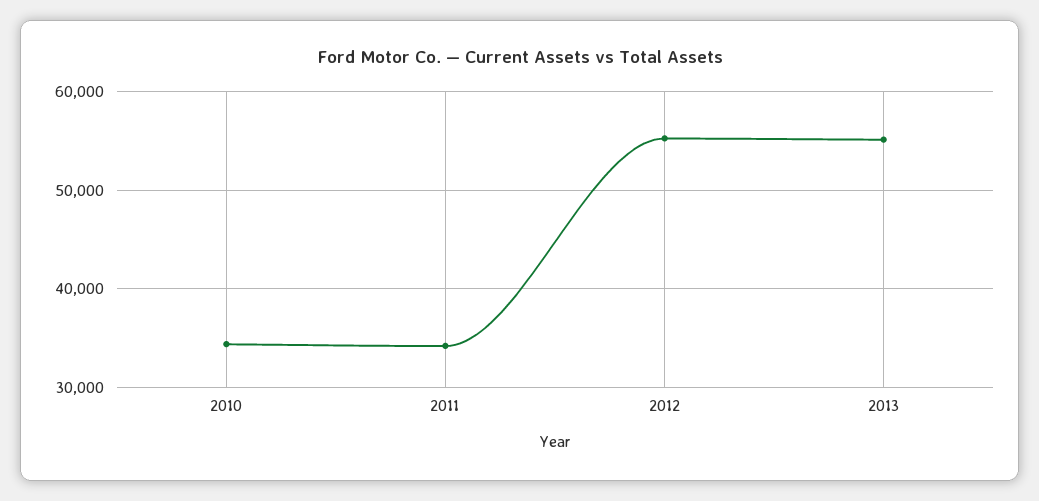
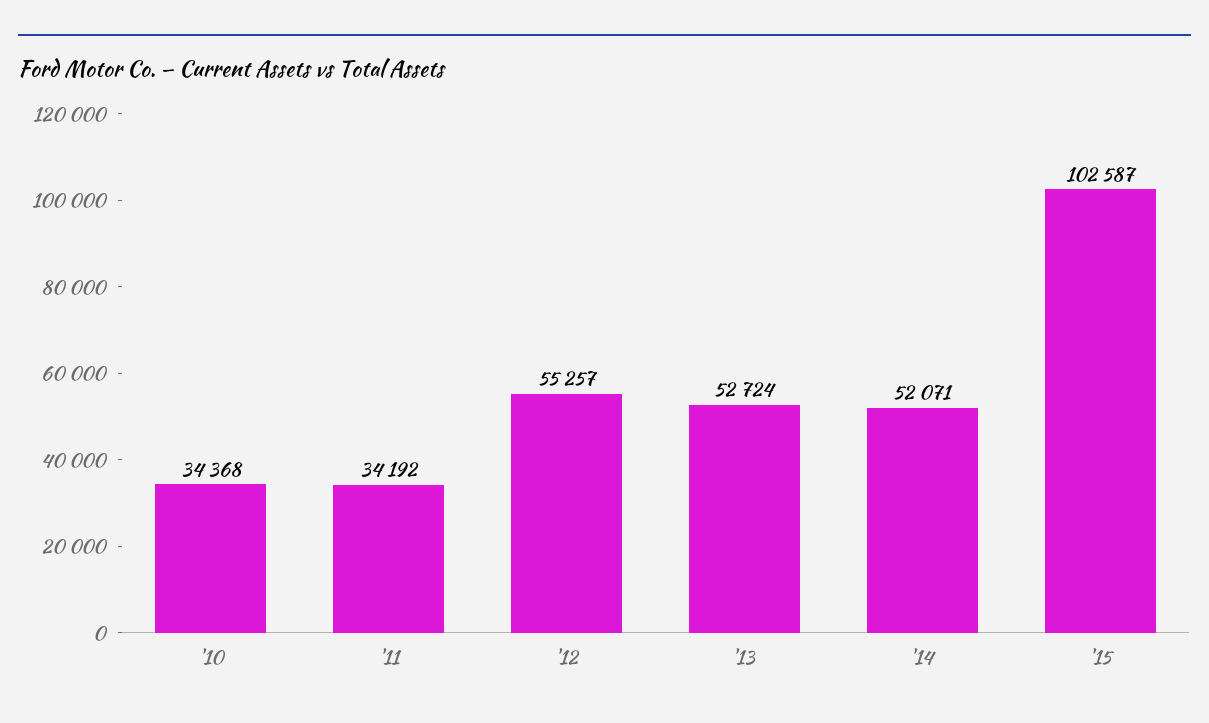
2013: 55000 -> 52724
'14: none -> 52071
'15: none -> 102587

